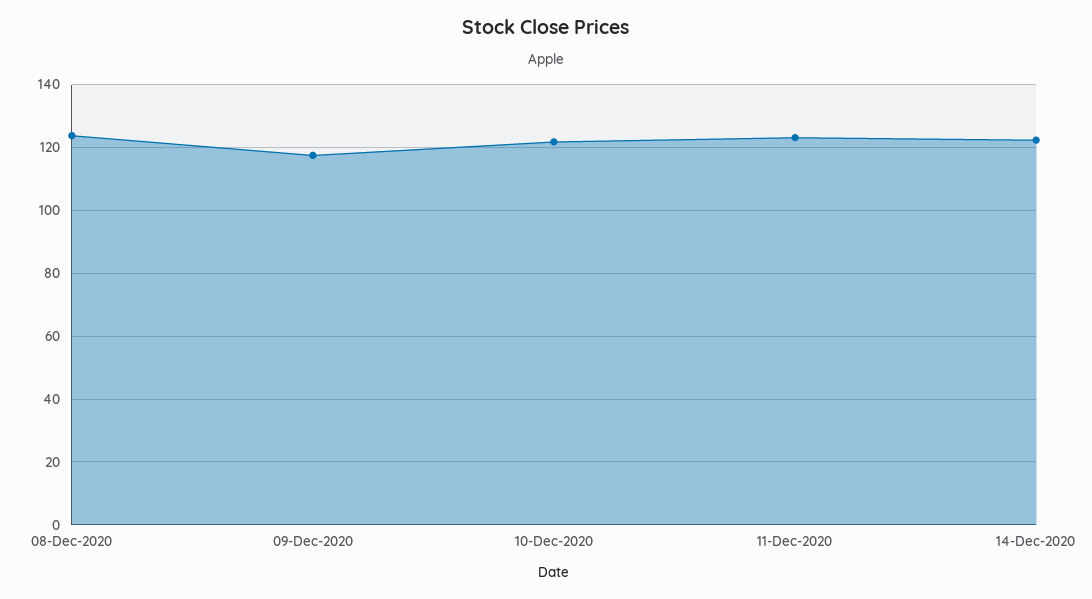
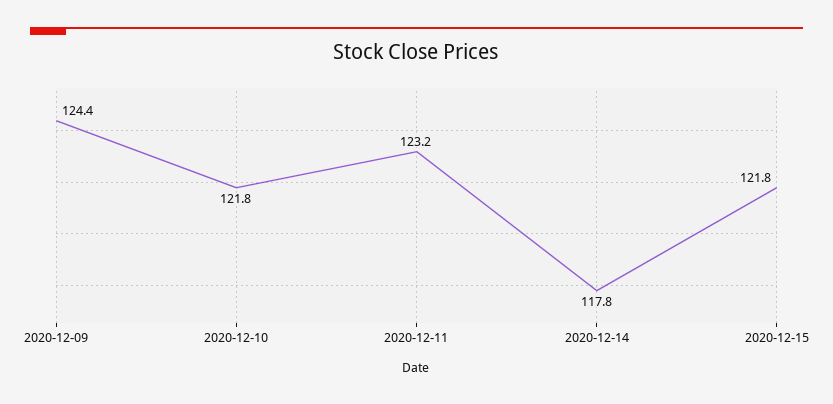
08-Dec-2020: 124 -> none
09-Dec-2020: 118 -> 124.4
14-Dec-2020: 122 -> 117.8
2020-12-15: none -> 121.8

